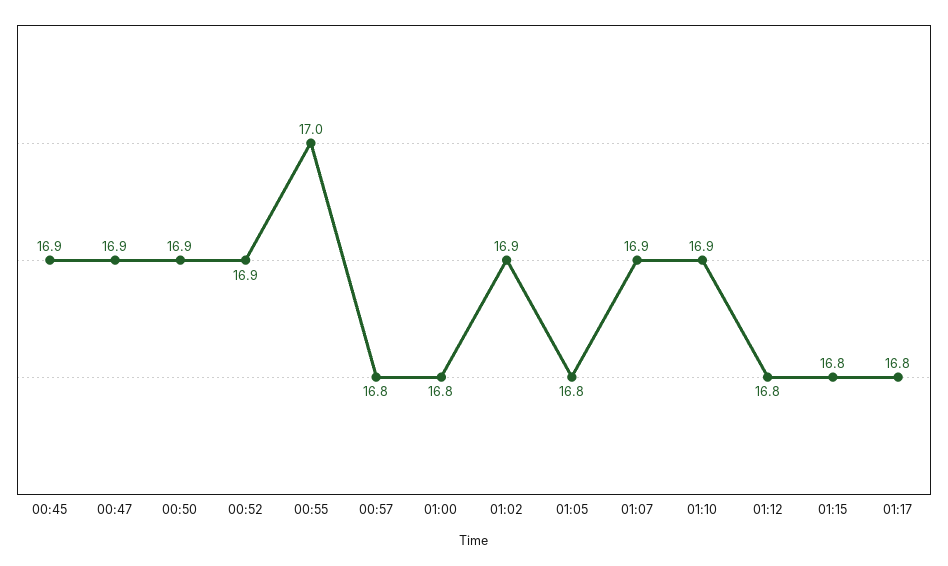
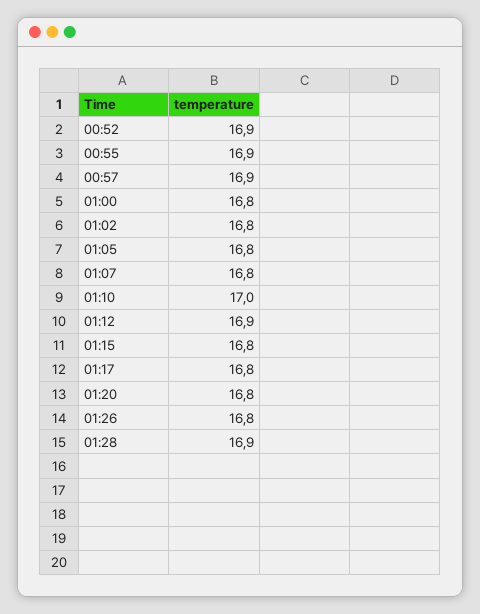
00:45: 16.9 -> none
00:47: 16.9 -> none
00:50: 16.9 -> none
00:55: 17 -> 16.9
00:57: 16.8 -> 16.9
01:02: 16.9 -> 16.8
01:07: 16.9 -> 16.8
01:10: 16.9 -> 17
01:12: 16.8 -> 16.9
01:20: none -> 16.8
01:26: none -> 16.8
01:28: none -> 16.9

